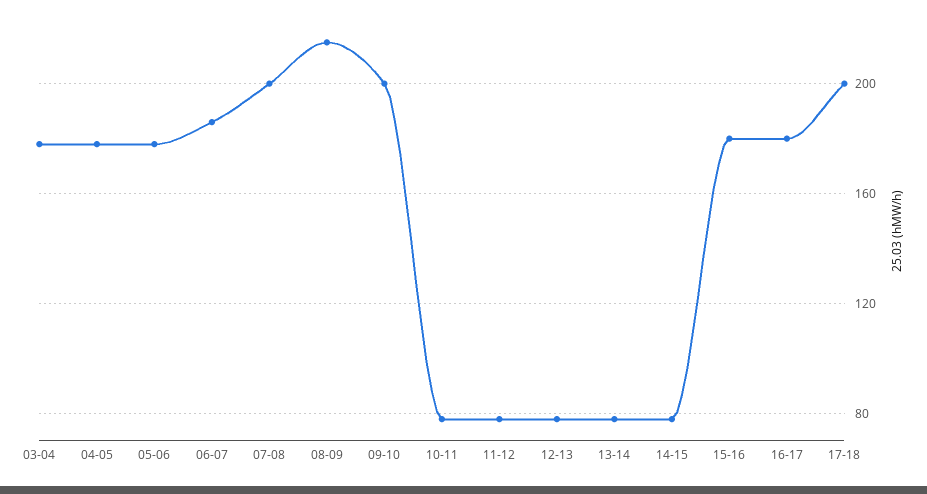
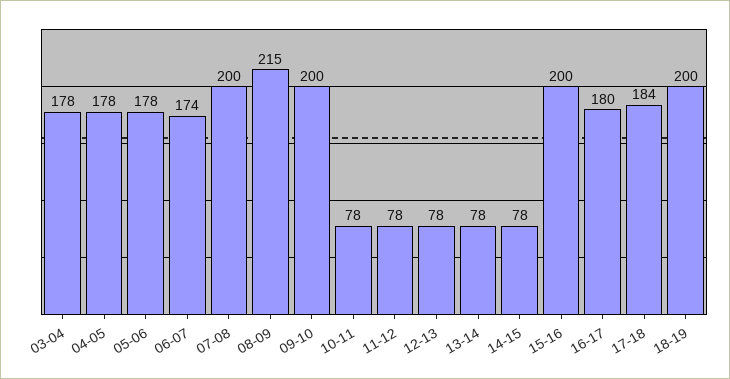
06-07: 185 -> 174
15-16: 180 -> 200
17-18: 200 -> 184
18-19: none -> 200

